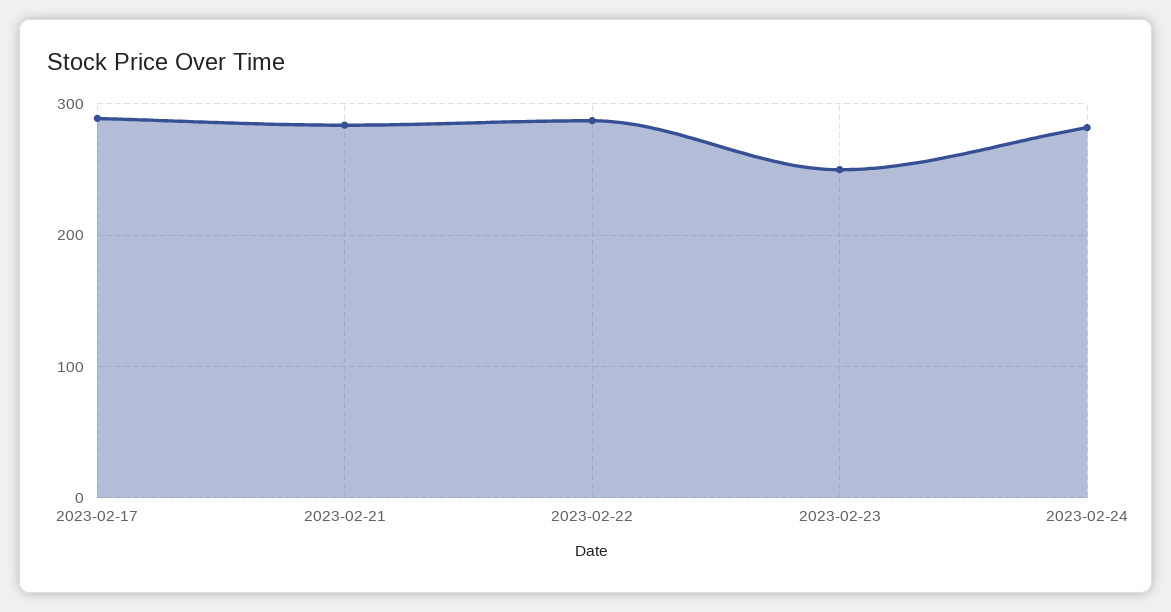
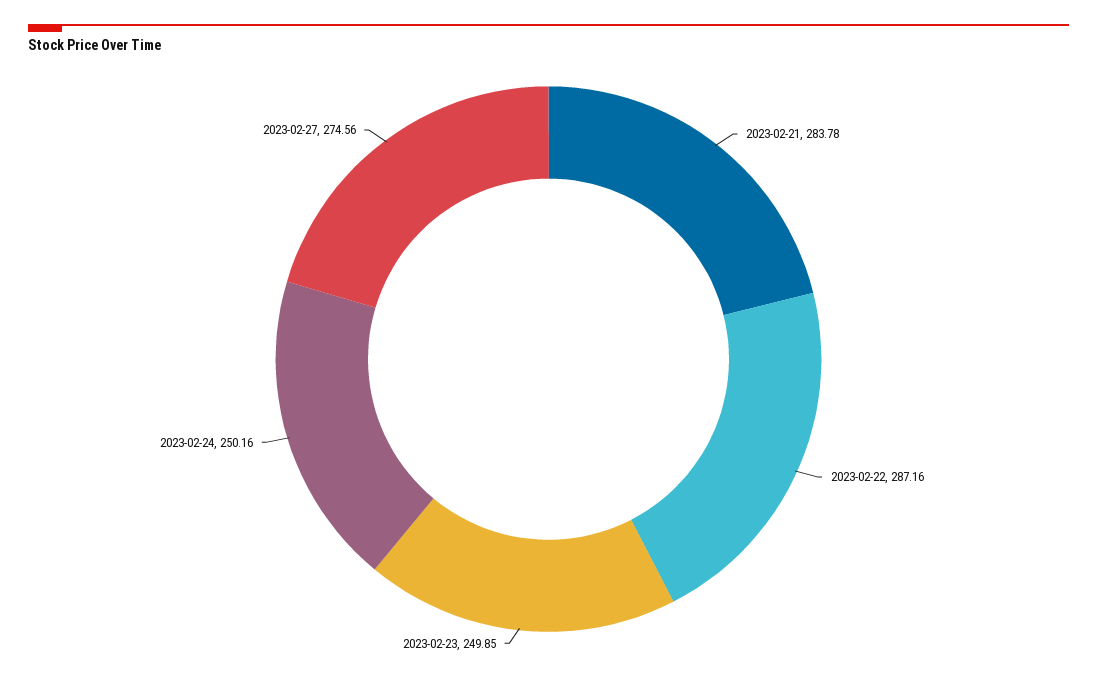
2023-02-17: 290 -> none
2023-02-24: 280 -> 250.16
2023-02-27: none -> 274.56

